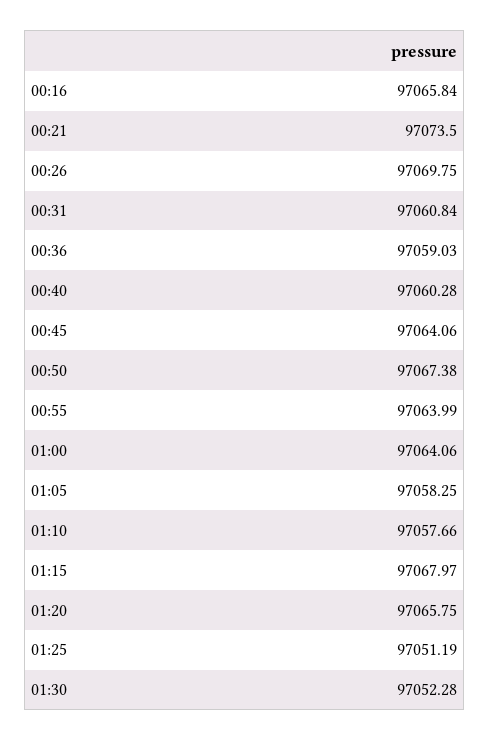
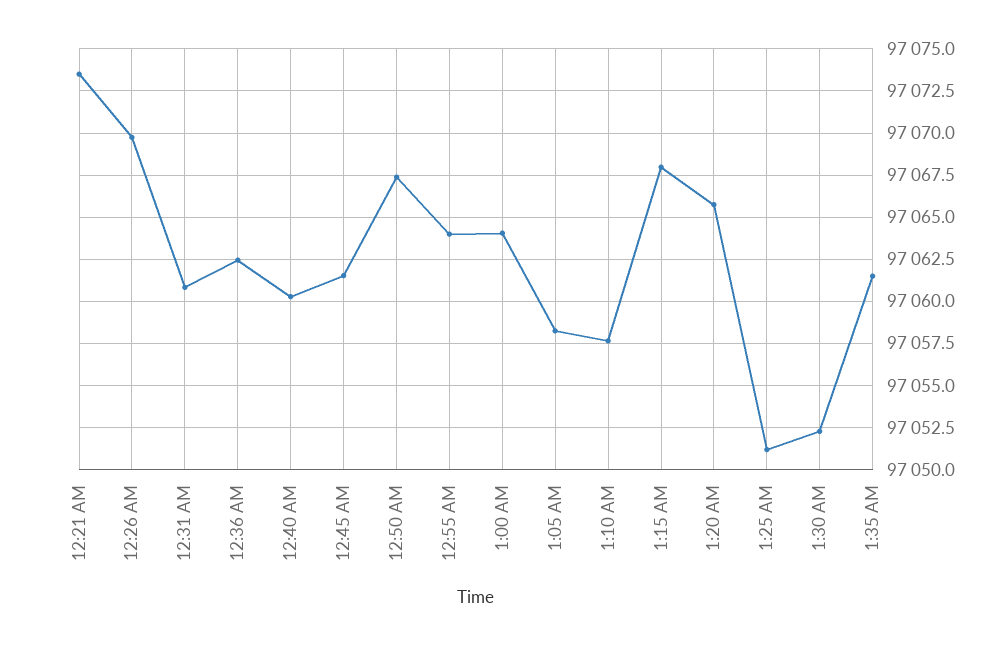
00:16: 97065.84 -> none
00:36: 97059.03 -> 97062.5
00:45: 97064.06 -> 97061.5
1:35 AM: none -> 97061.5

